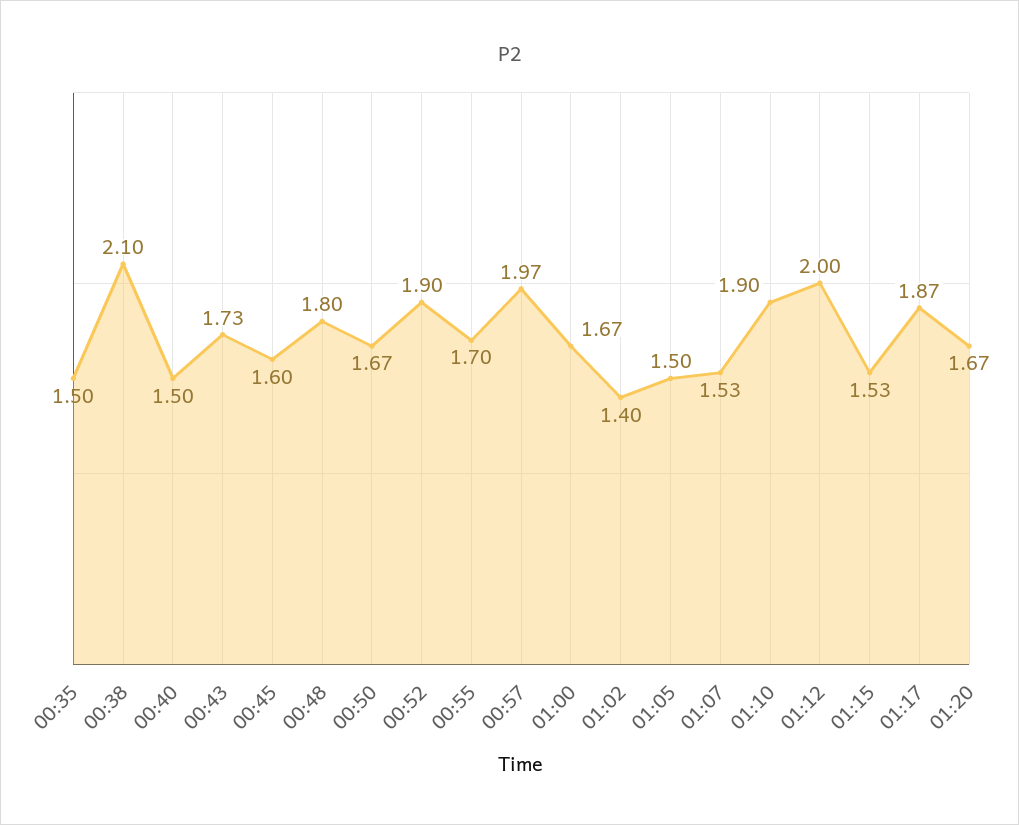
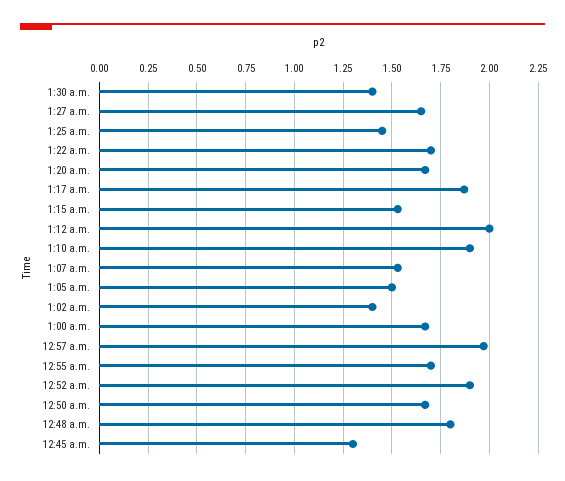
00:35: 1.5 -> none
00:38: 2.1 -> none
00:40: 1.5 -> none
00:43: 1.73 -> none
00:45: 1.6 -> 1.3
1:30 a.m.: none -> 1.4
1:27 a.m.: none -> 1.65
1:25 a.m.: none -> 1.45
1:22 a.m.: none -> 1.7

